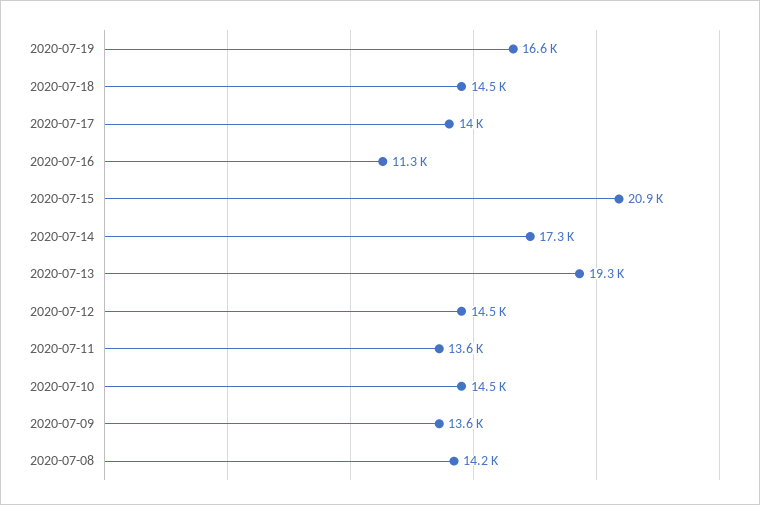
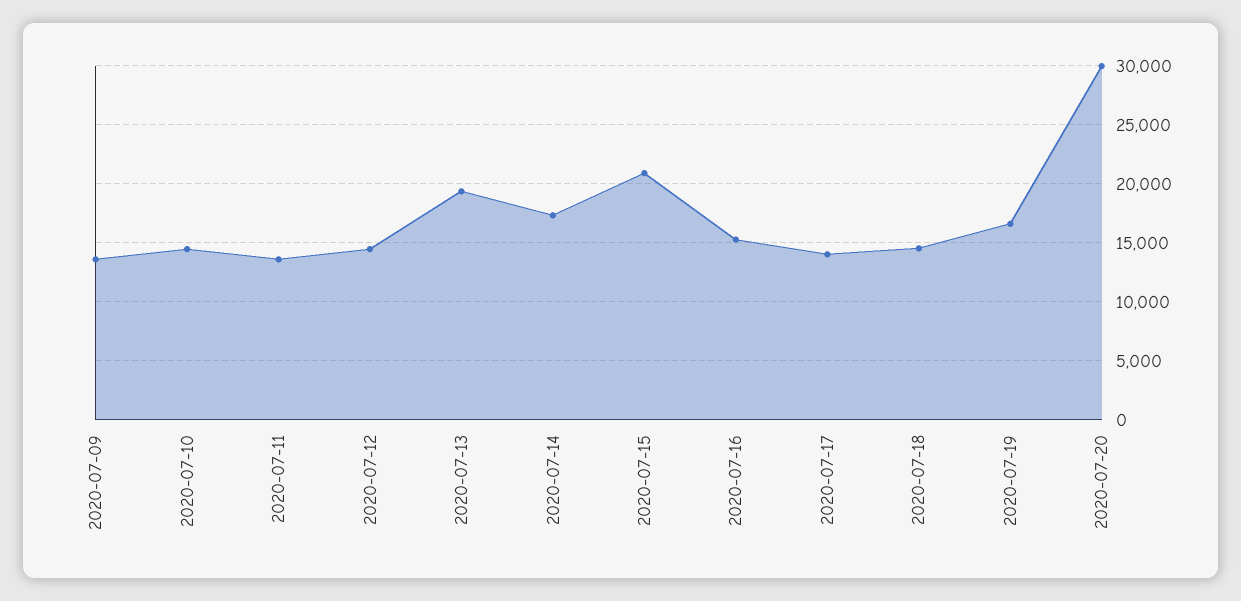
2020-07-16: 11300 -> 15000
2020-07-08: 14200 -> none
2020-07-20: none -> 30000

